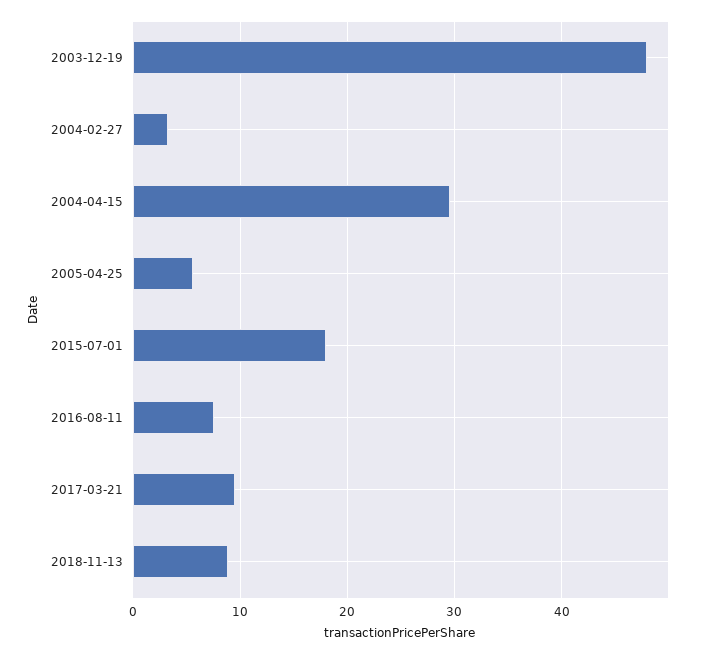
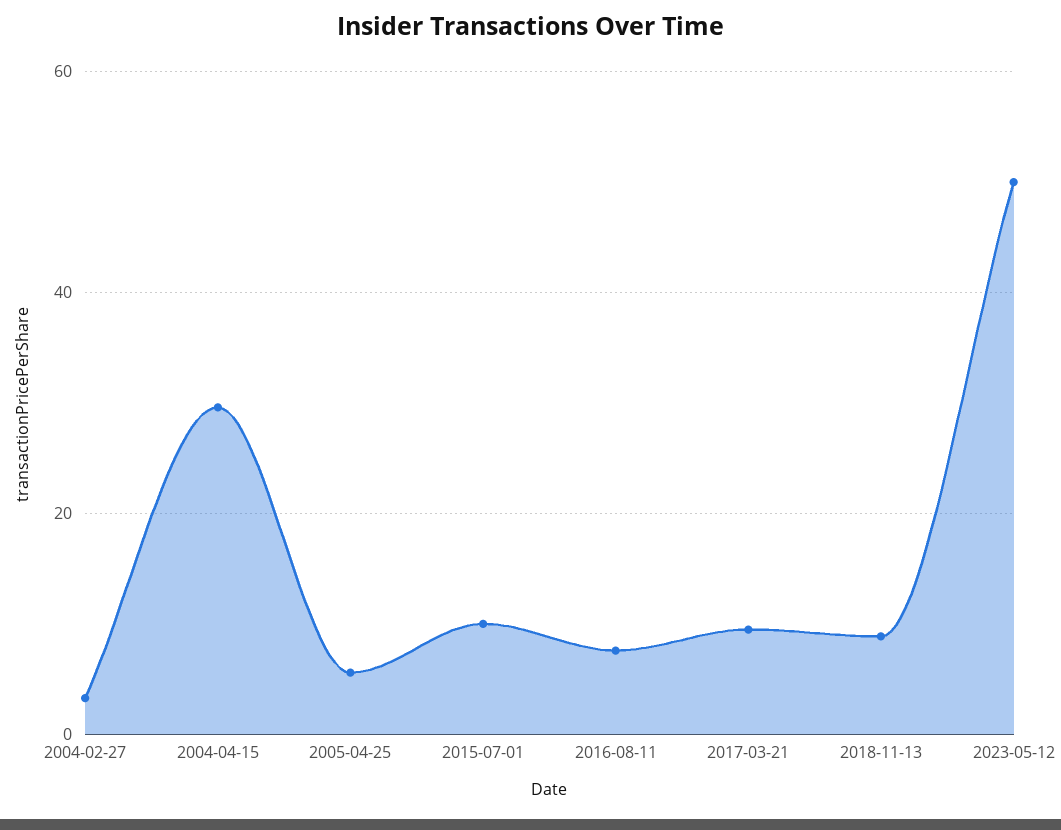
2003-12-19: 48 -> none
2015-07-01: 18 -> 10
2023-05-12: none -> 50

